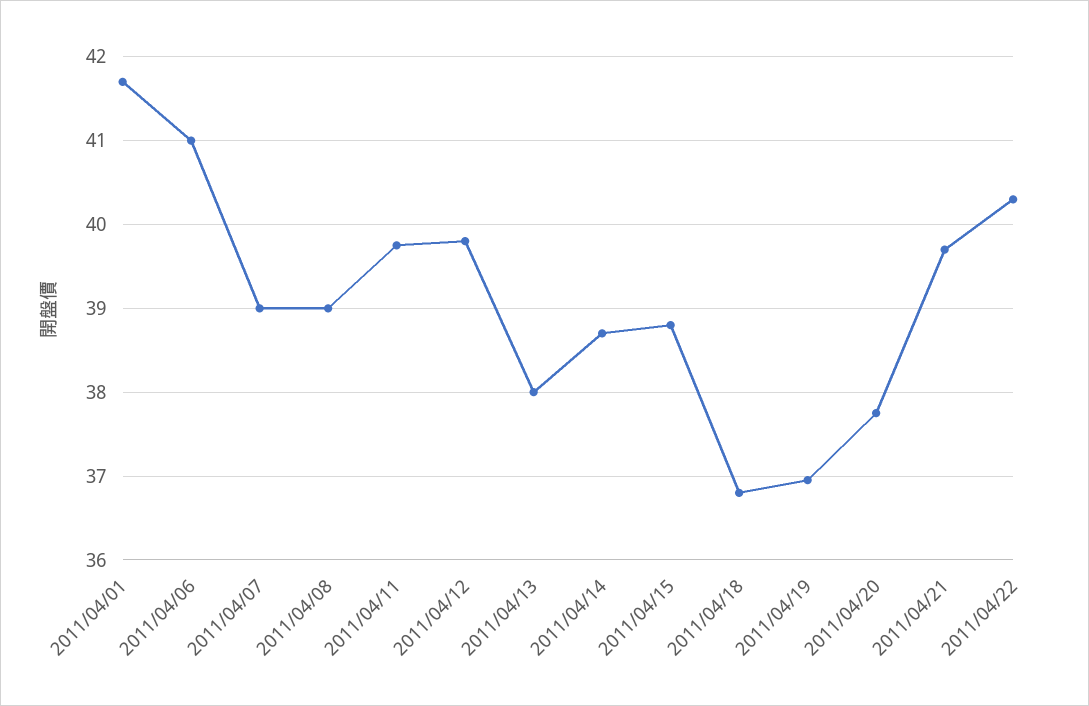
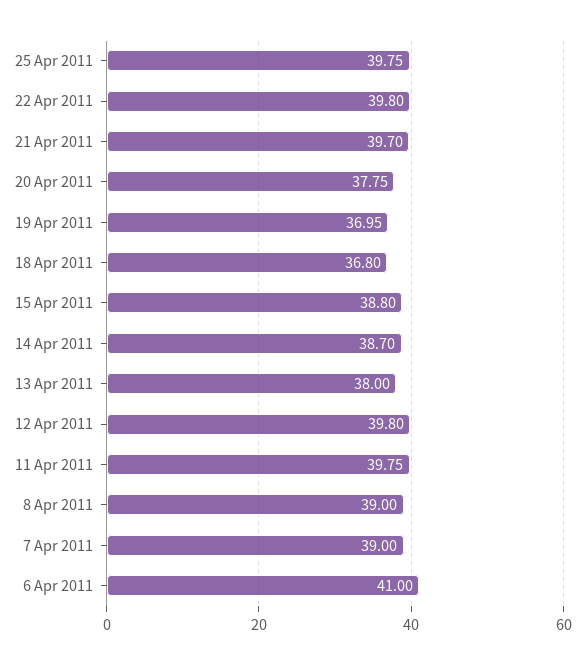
2011/04/01: 41.7 -> none
2011/04/22: 40.3 -> 39.8
25 Apr 2011: none -> 39.75

